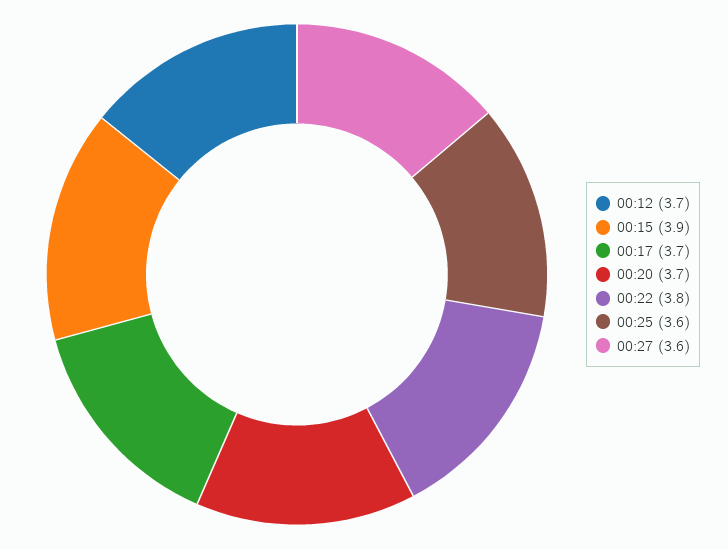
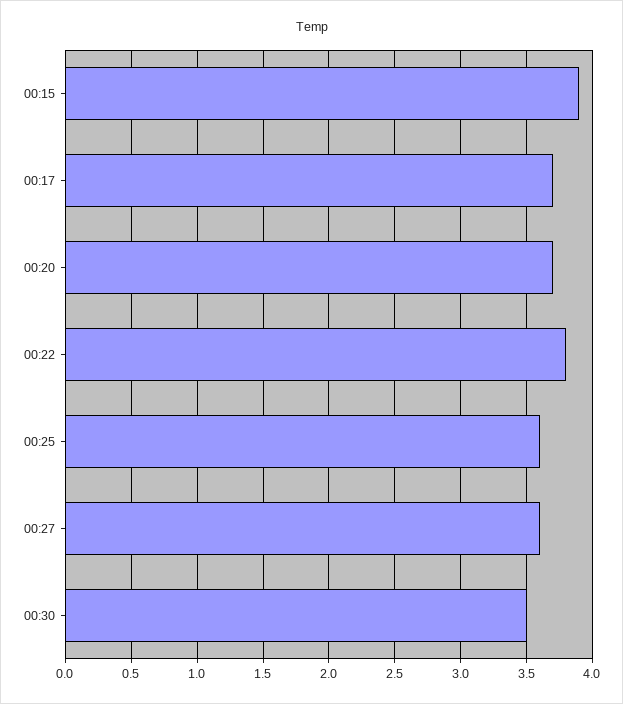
00:12: 3.7 -> none
00:30: none -> 3.5

